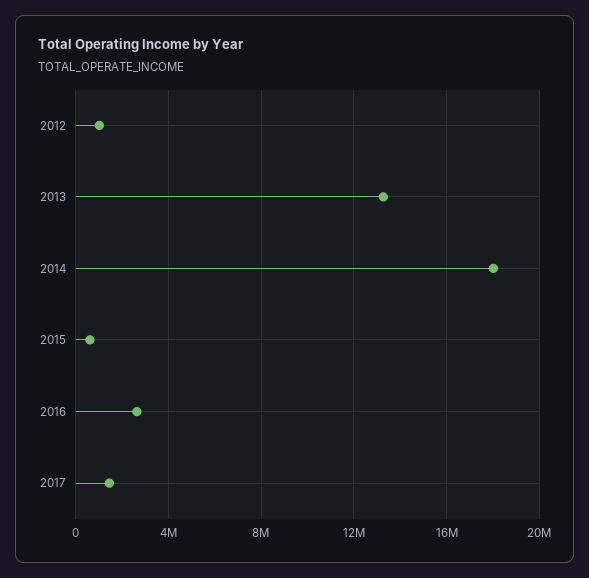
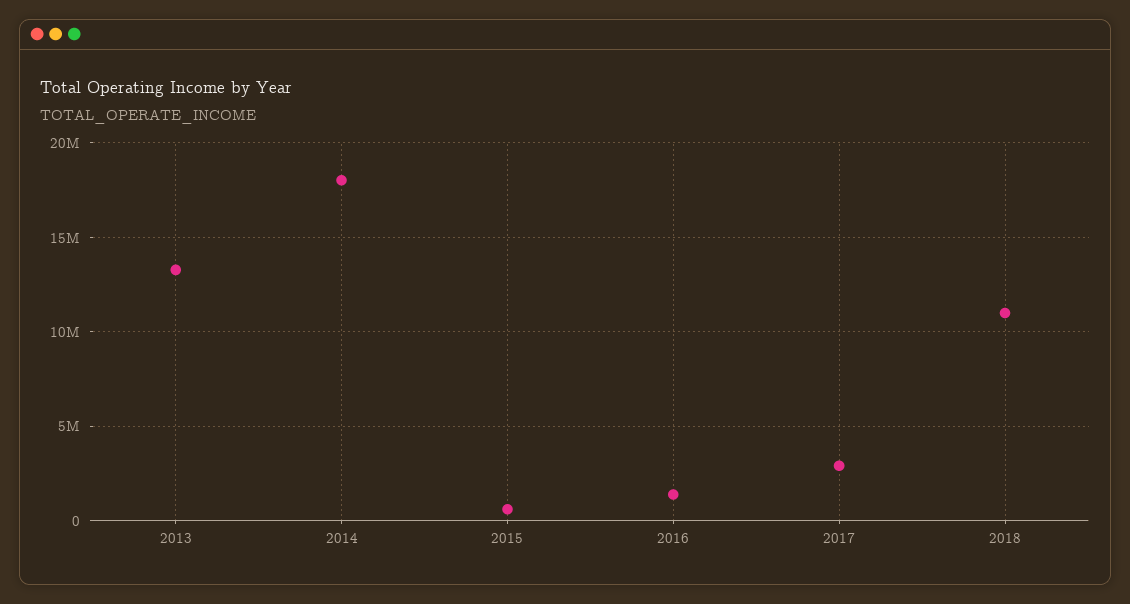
2012: 1000000 -> none
2016: 2500000 -> 1500000
2017: 1500000 -> 3000000
2018: none -> 11000000

